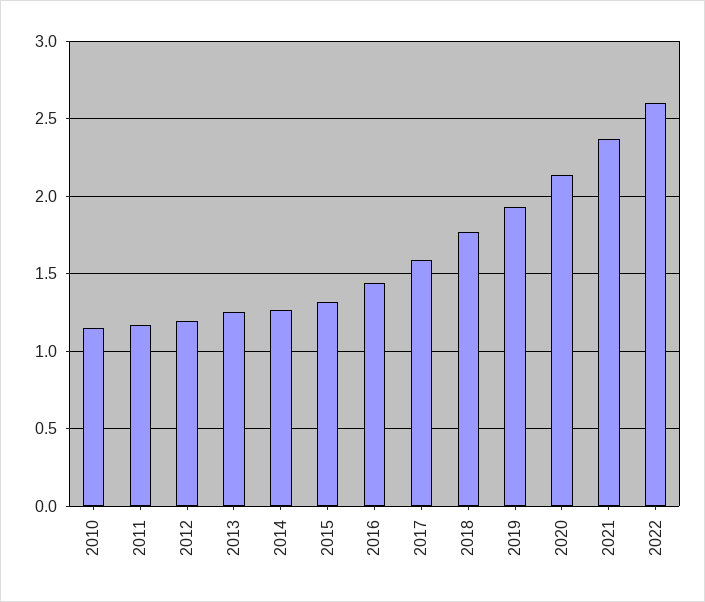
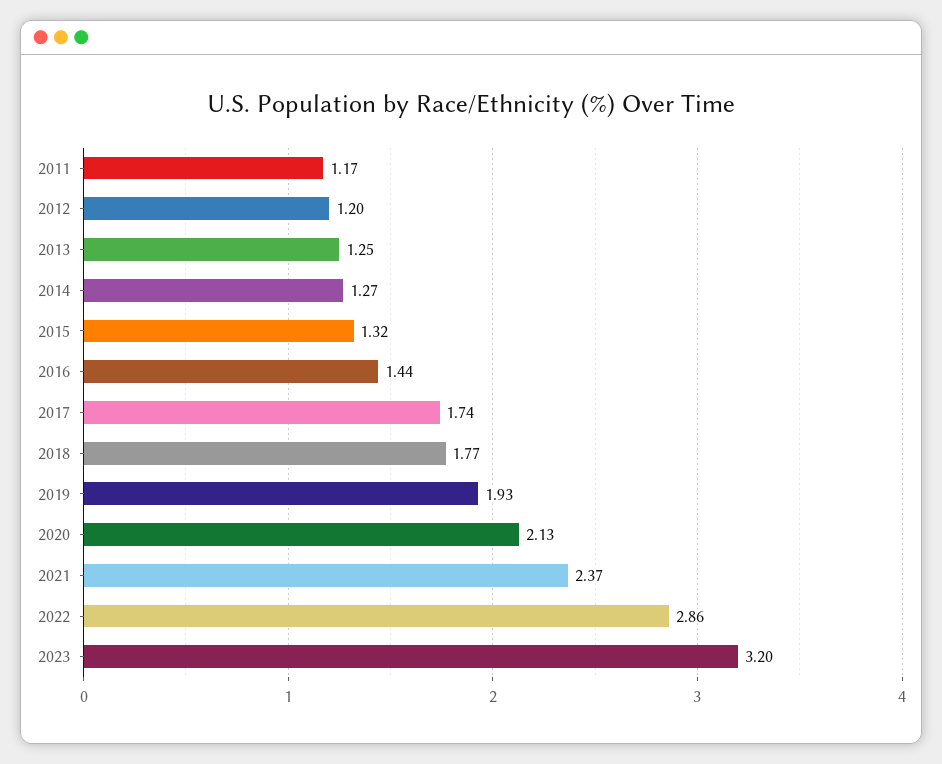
2010: 1.15 -> none
2017: 1.6 -> 1.74
2022: 2.6 -> 2.86
2023: none -> 3.2

